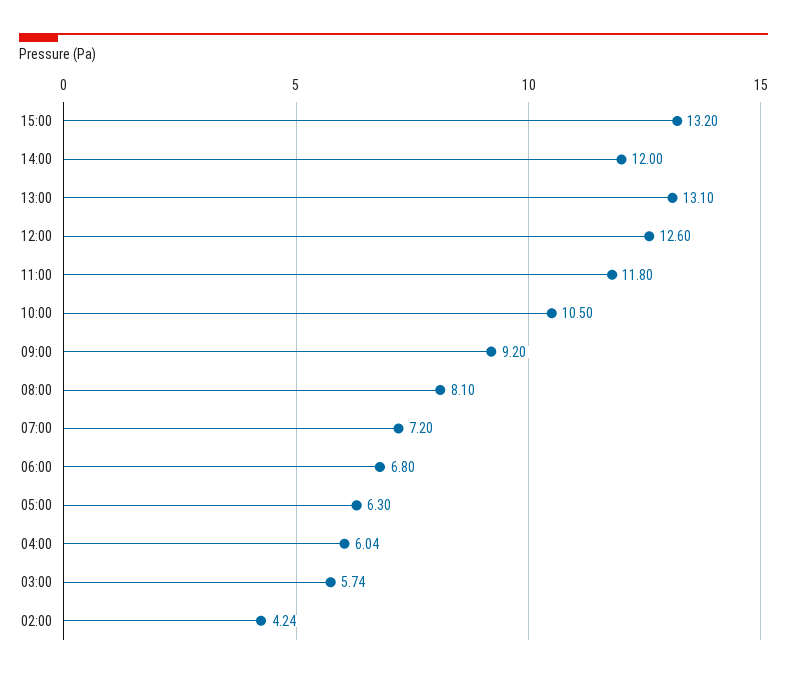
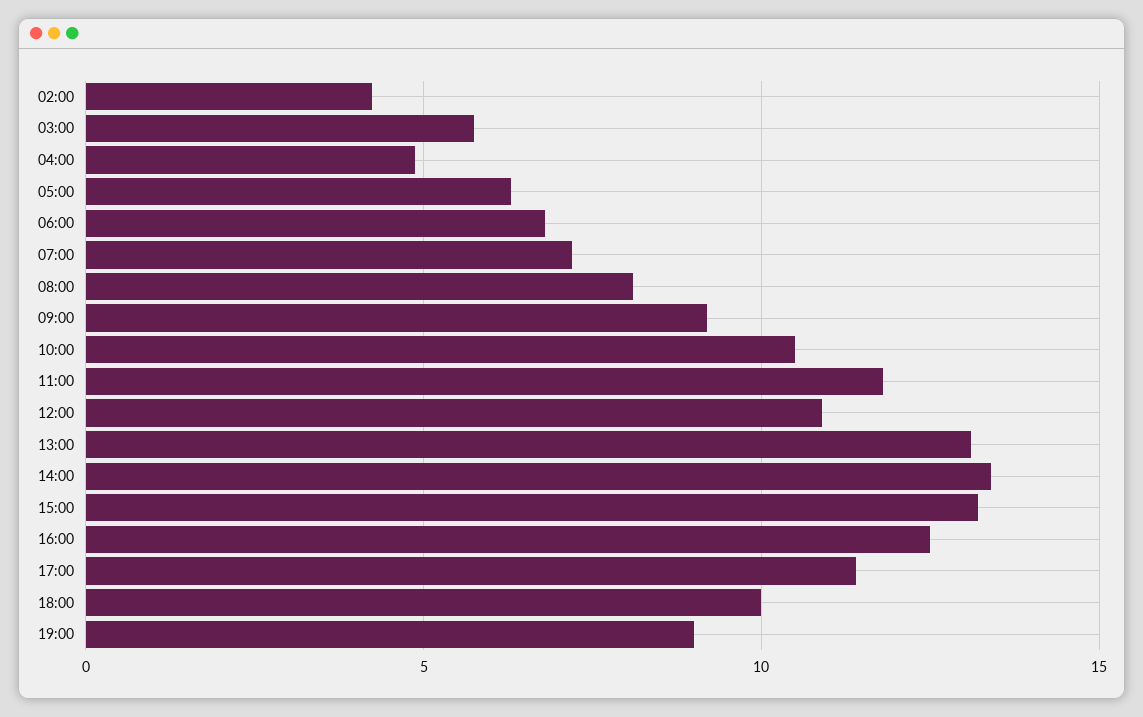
14:00: 12 -> 13.5
12:00: 12.6 -> 11
04:00: 6.04 -> 5
16:00: none -> 12.5
17:00: none -> 11.5
18:00: none -> 10
19:00: none -> 9

